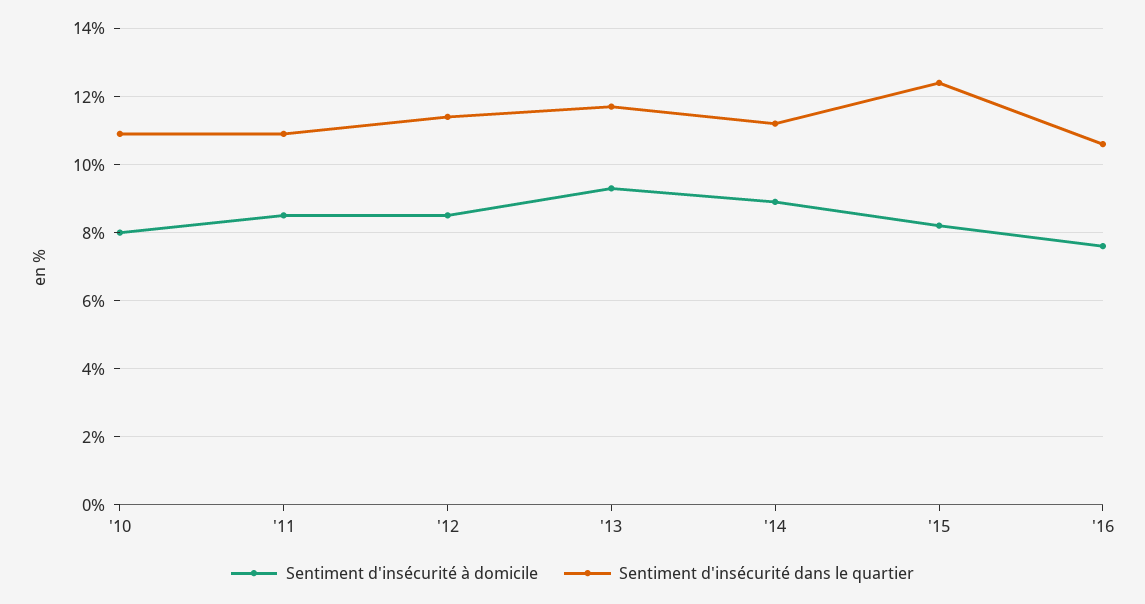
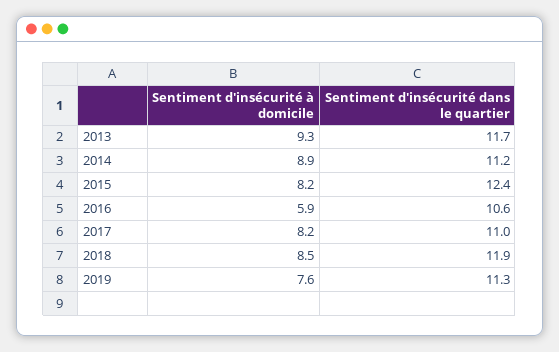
Sentiment d'insécurité à domicile, '10: 8 -> none
Sentiment d'insécurité dans le quartier, '10: 11 -> none
Sentiment d'insécurité à domicile, '11: 8.5 -> none
Sentiment d'insécurité dans le quartier, '11: 11 -> none
Sentiment d'insécurité à domicile, '12: 8.5 -> none
Sentiment d'insécurité dans le quartier, '12: 11.5 -> none
Sentiment d'insécurité à domicile, '16: 7.5 -> 5.9
Sentiment d'insécurité à domicile, 2017: none -> 8.2
Sentiment d'insécurité dans le quartier, 2017: none -> 11
Sentiment d'insécurité à domicile, 2018: none -> 8.5
Sentiment d'insécurité dans le quartier, 2018: none -> 11.9
Sentiment d'insécurité à domicile, 2019: none -> 7.6
Sentiment d'insécurité dans le quartier, 2019: none -> 11.3

